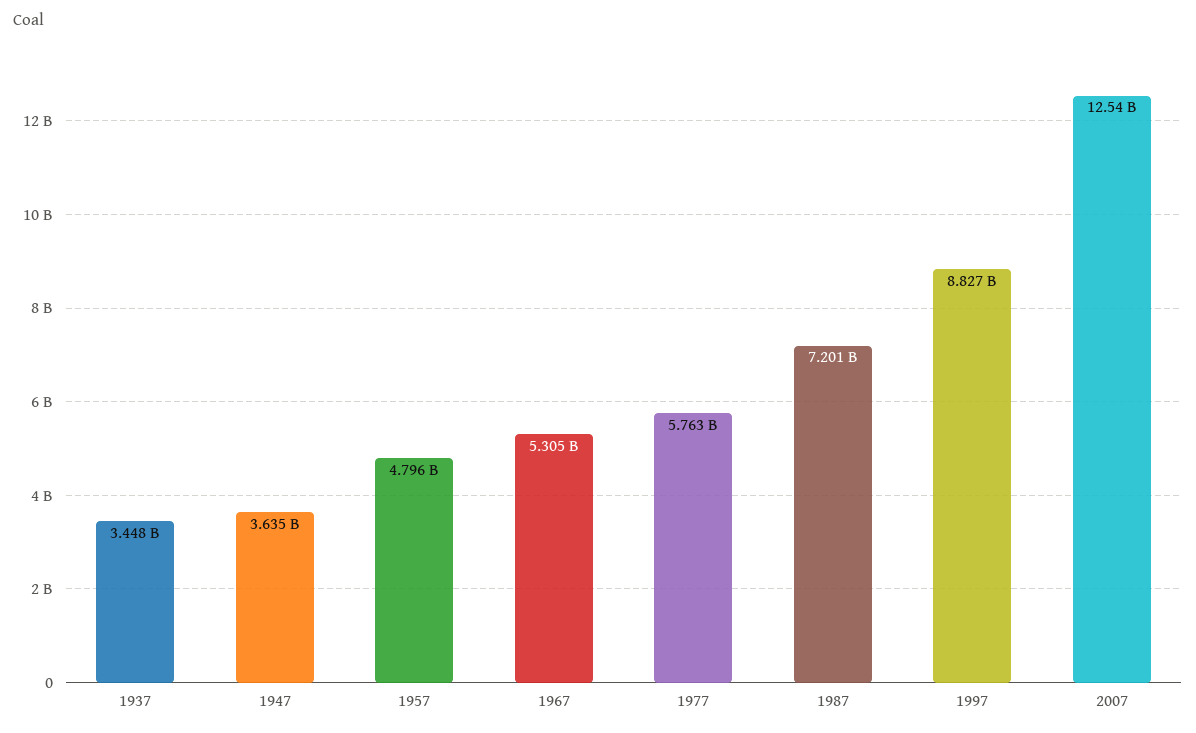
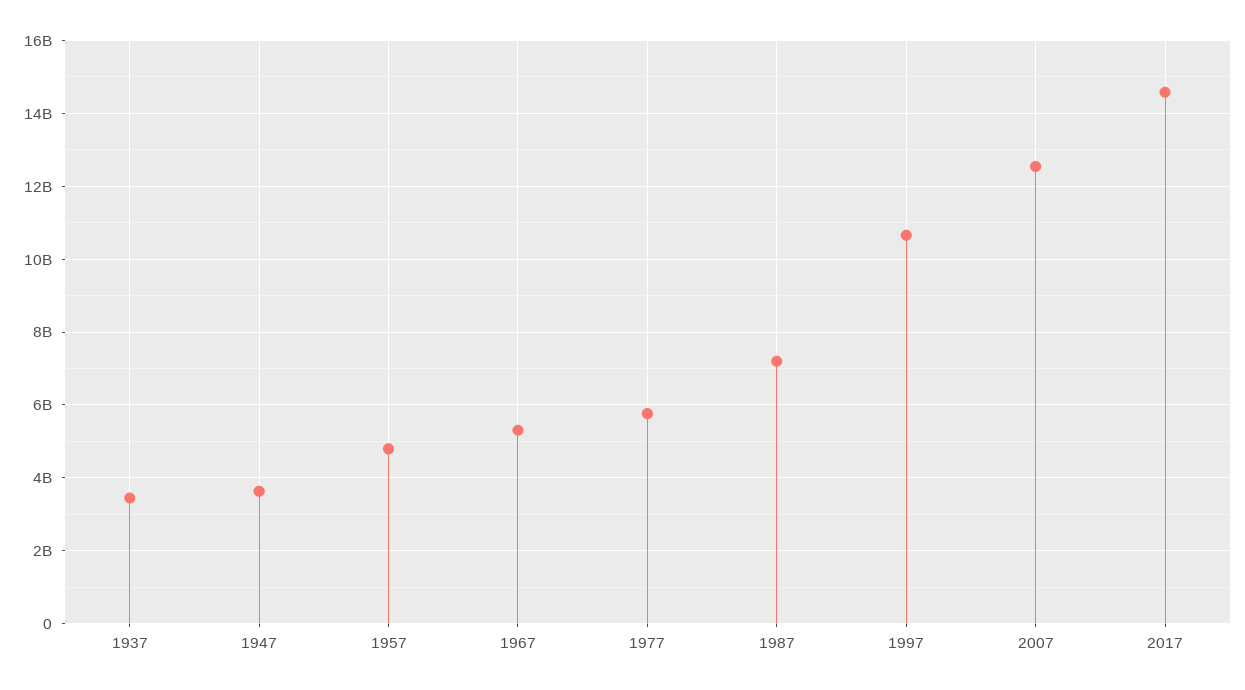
1997: 8827000000 -> 10600000000
2017: none -> 14600000000

